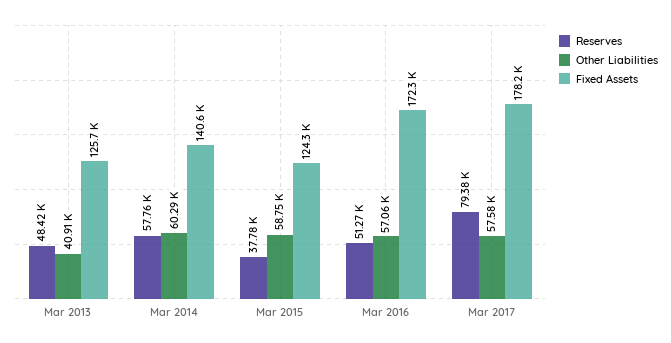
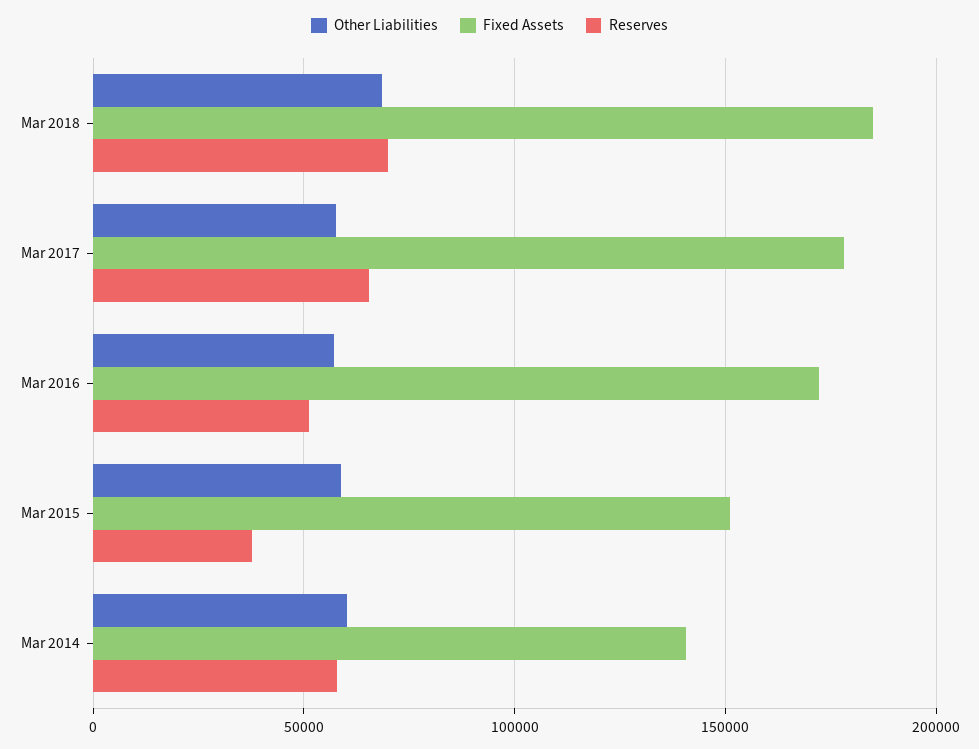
Reserves, Mar 2013: 48420 -> none
Other Liabilities, Mar 2013: 40910 -> none
Fixed Assets, Mar 2013: 125700 -> none
Fixed Assets, Mar 2015: 124300 -> 150000
Reserves, Mar 2017: 79380 -> 65000
Other Liabilities, Mar 2018: none -> 70000
Fixed Assets, Mar 2018: none -> 185000
Reserves, Mar 2018: none -> 70000

